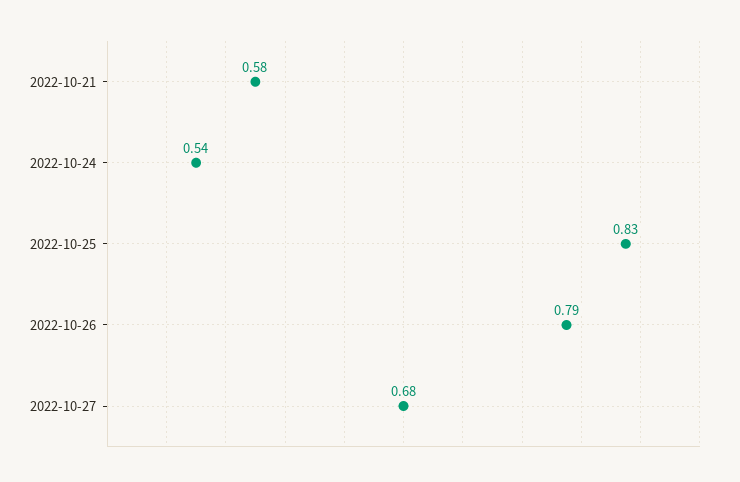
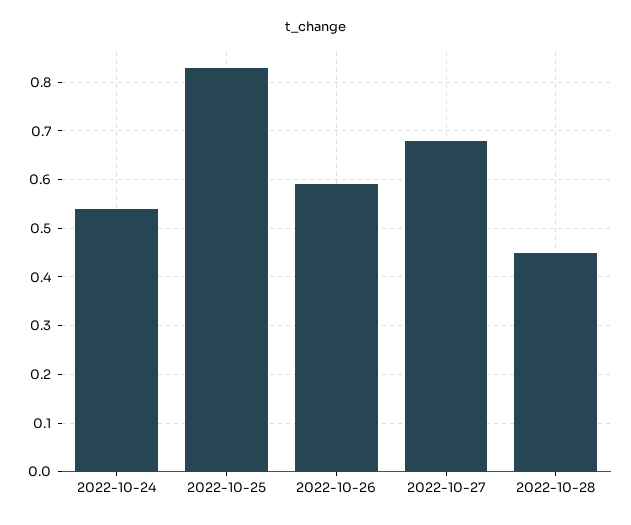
2022-10-21: 0.58 -> none
2022-10-26: 0.79 -> 0.6
2022-10-28: none -> 0.45

